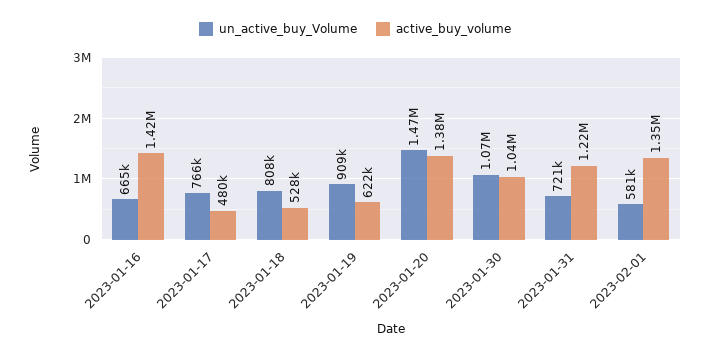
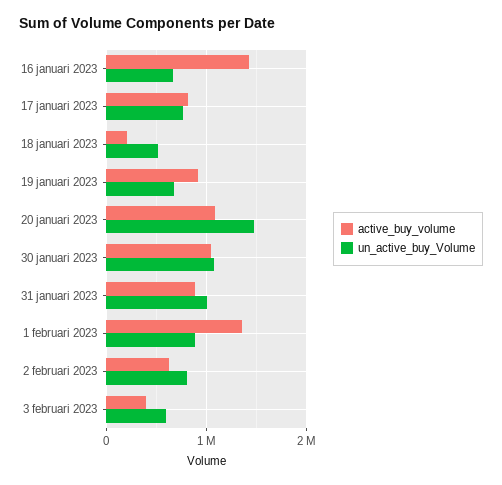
active_buy_volume, 2023-01-17: 480000 -> 800000
un_active_buy_Volume, 2023-01-18: 808000 -> 500000
active_buy_volume, 2023-01-18: 528000 -> 200000
un_active_buy_Volume, 2023-01-19: 909000 -> 700000
active_buy_volume, 2023-01-19: 622000 -> 900000
active_buy_volume, 2023-01-20: 1380000 -> 1100000
un_active_buy_Volume, 2023-01-31: 721000 -> 1000000
active_buy_volume, 2023-01-31: 1220000 -> 900000
un_active_buy_Volume, 2023-02-01: 581000 -> 900000
active_buy_volume, 2 februari 2023: none -> 600000
un_active_buy_Volume, 2 februari 2023: none -> 800000
active_buy_volume, 3 februari 2023: none -> 400000
un_active_buy_Volume, 3 februari 2023: none -> 600000

